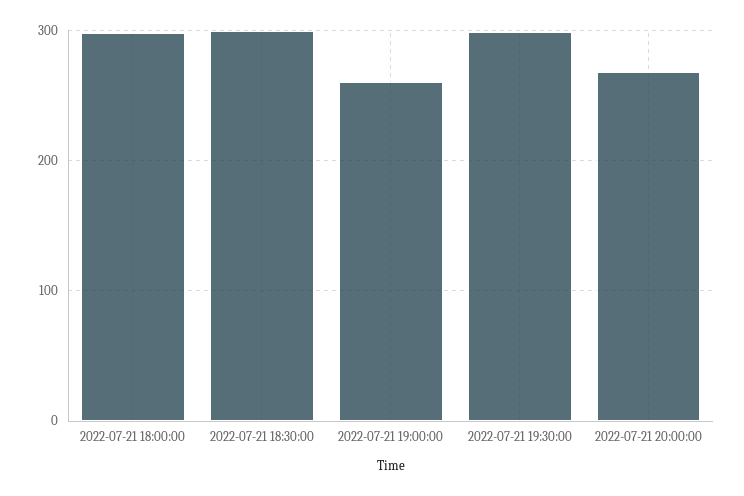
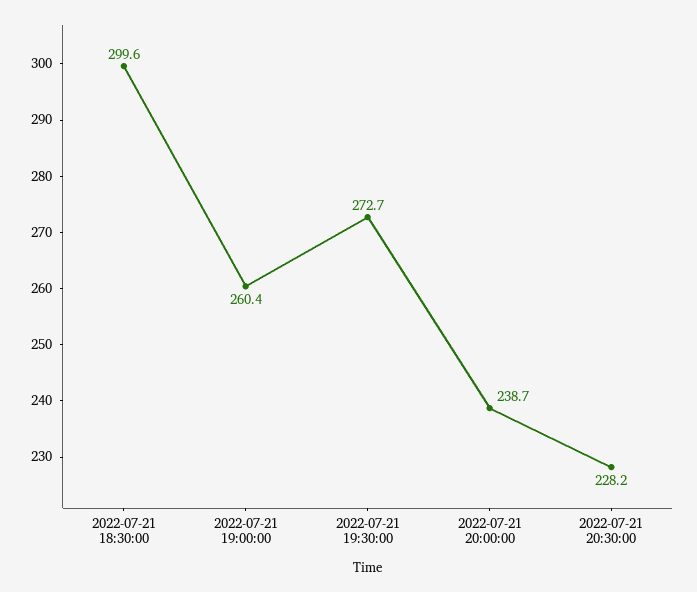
2022-07-21 18:00:00: 300 -> none
2022-07-21 19:30:00: 300 -> 272.7
2022-07-21 20:00:00: 270 -> 238.7
2022-07-21 20:30:00: none -> 228.2

